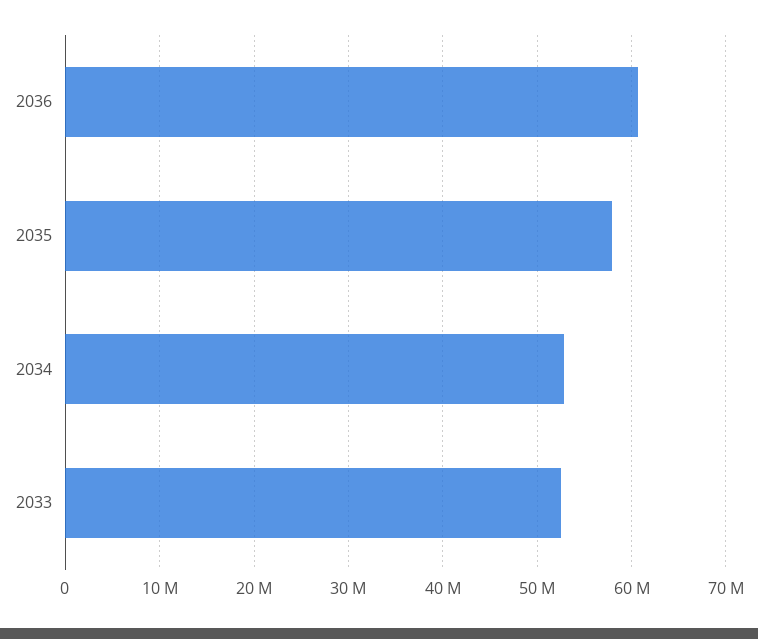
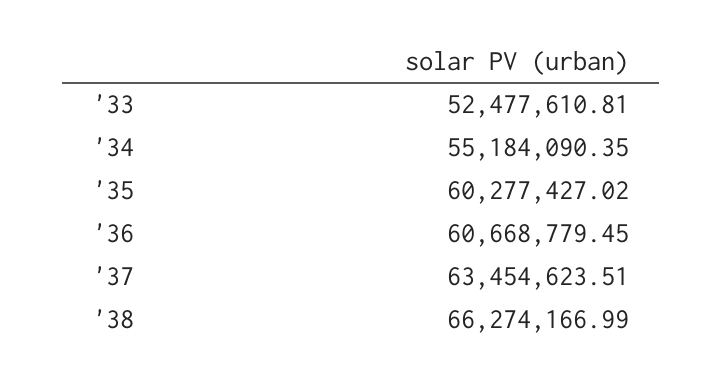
2035: 58000000 -> 60277427.02
2034: 53000000 -> 55184090.35
'37: none -> 63454623.51
'38: none -> 66274166.99

